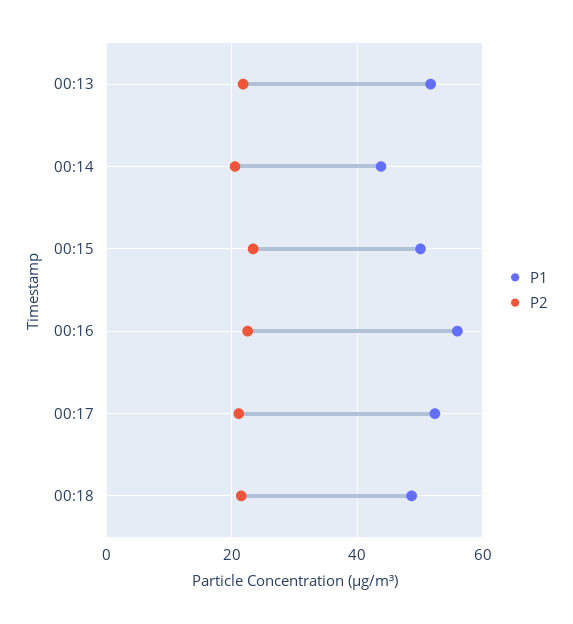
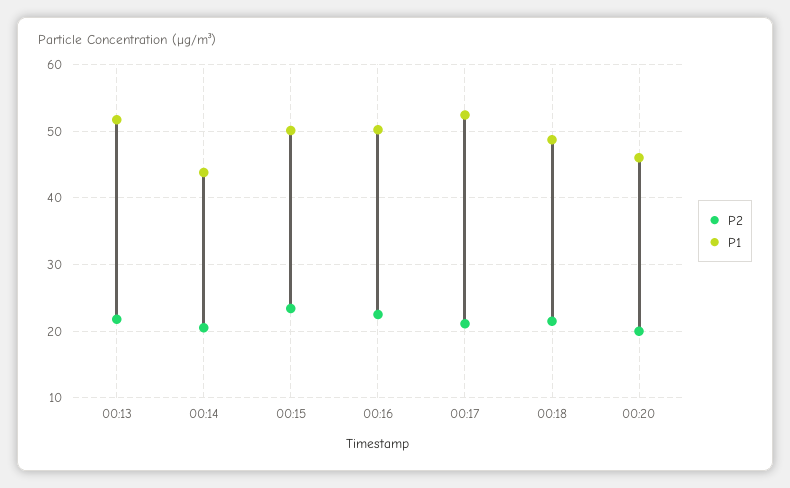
P1, 00:16: 56 -> 50
P2, 00:20: none -> 20
P1, 00:20: none -> 46

